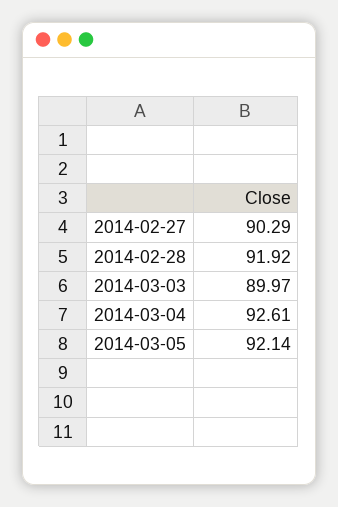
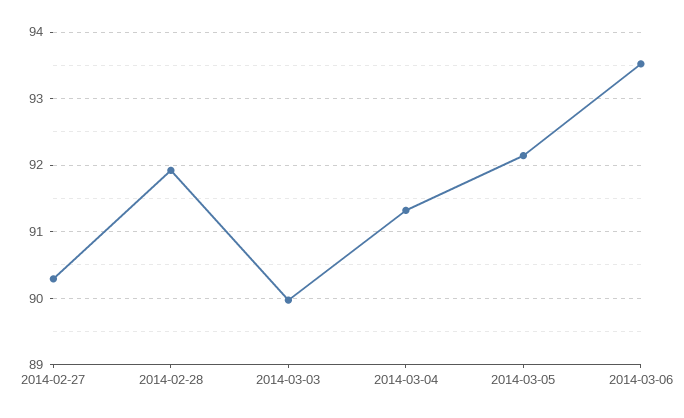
2014-03-04: 92.61 -> 91.3
2014-03-06: none -> 93.5

